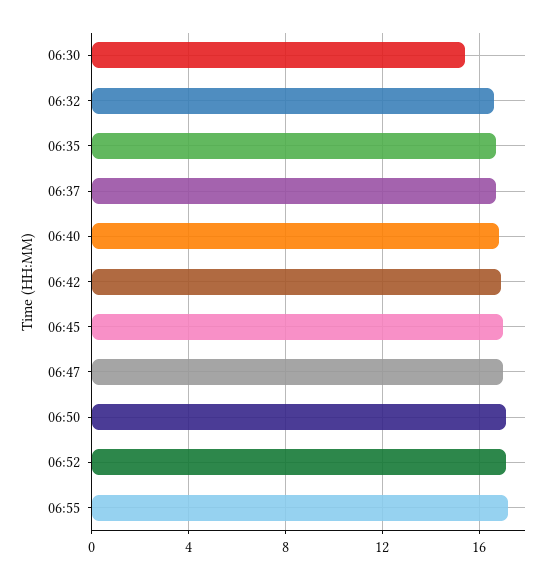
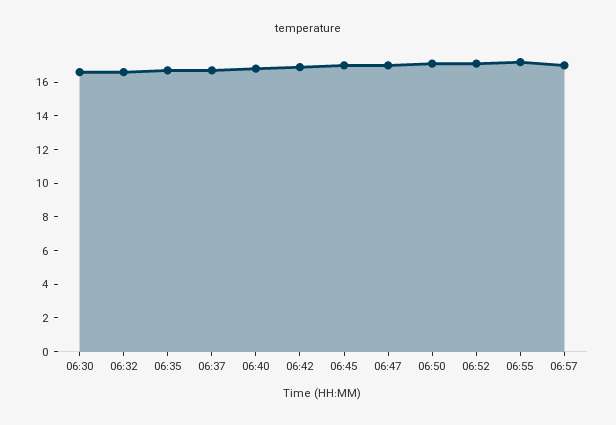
06:30: 15.5 -> 16.5
06:57: none -> 17

